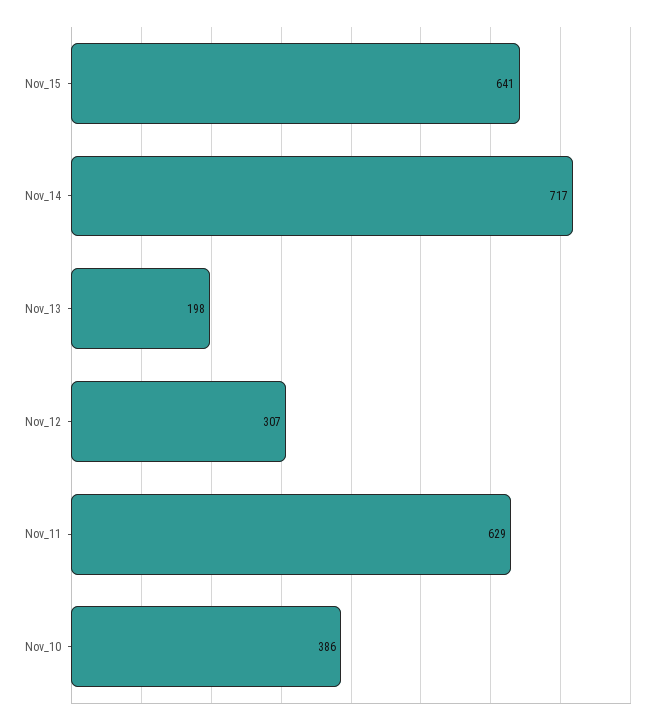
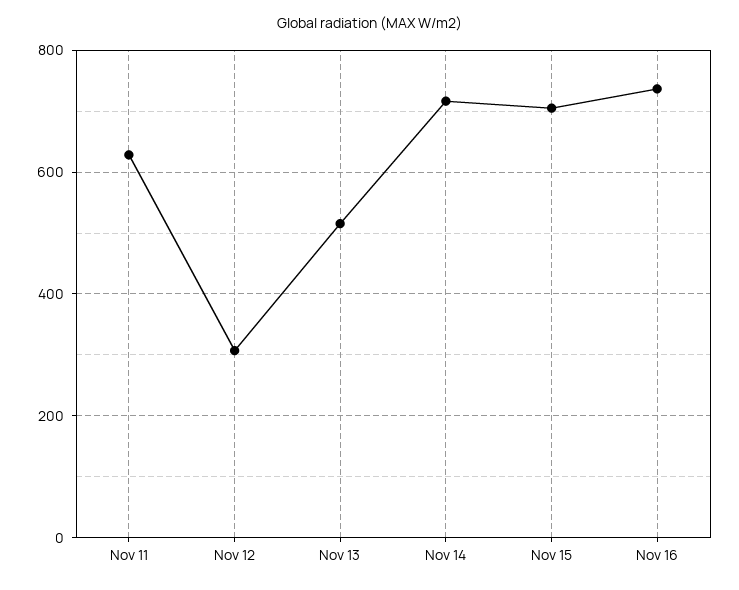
Nov_15: 641 -> 700
Nov_13: 198 -> 520
Nov_10: 386 -> none
Nov 16: none -> 740

